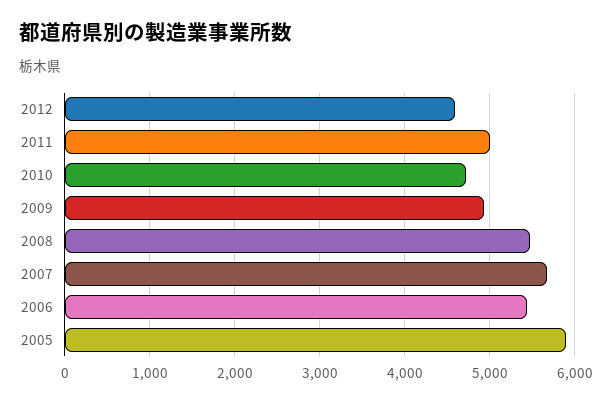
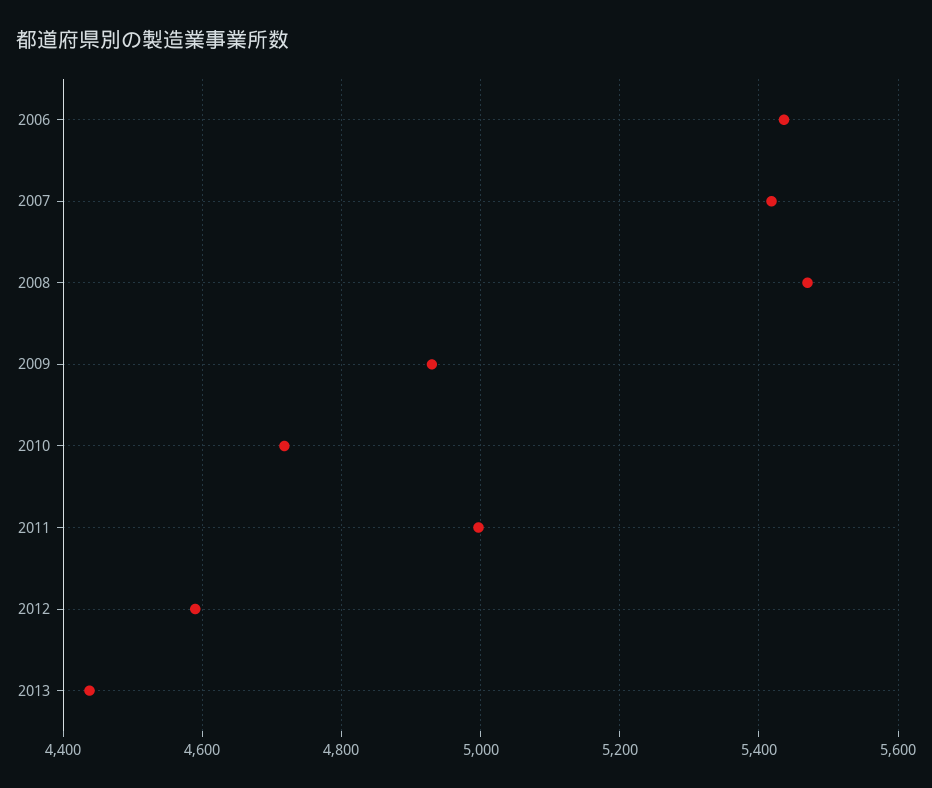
2007: 5700 -> 5420
2005: 5900 -> none
2013: none -> 4440

